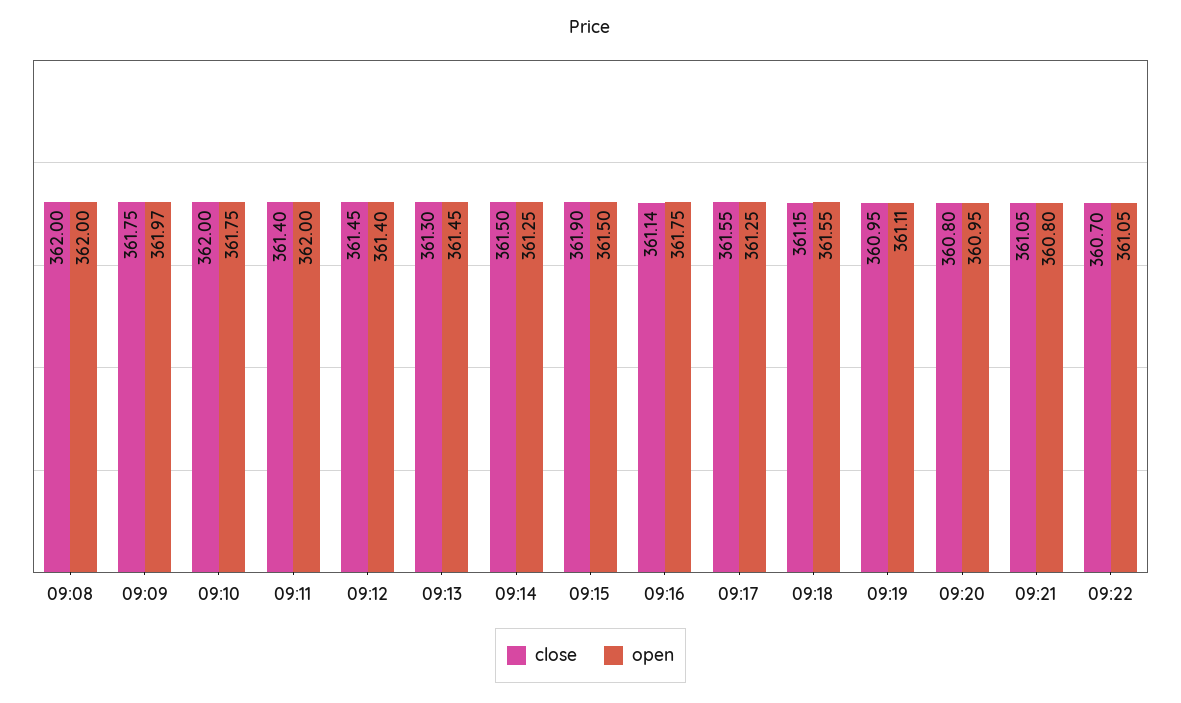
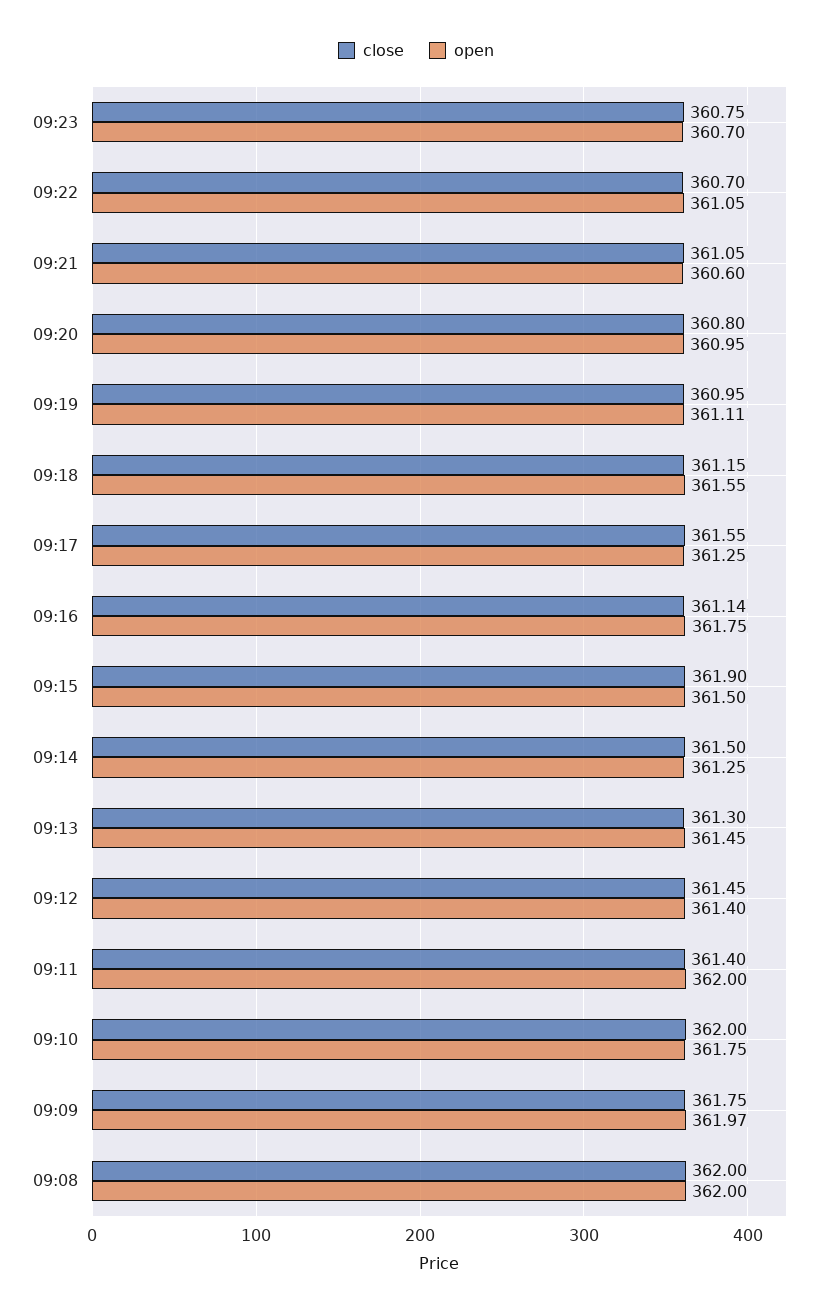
open, 09:21: 360.8 -> 360.6
close, 09:23: none -> 360.75
open, 09:23: none -> 360.7

